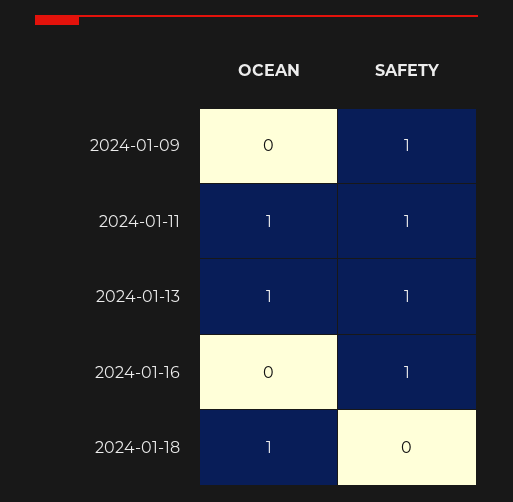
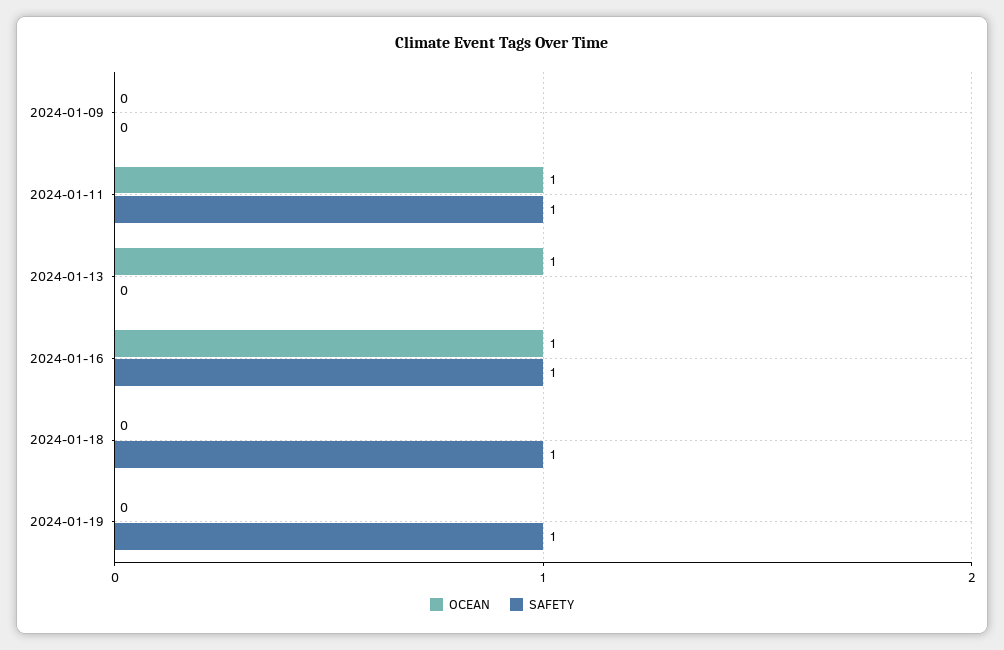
SAFETY, 2024-01-09: 1 -> 0
SAFETY, 2024-01-13: 1 -> 0
OCEAN, 2024-01-16: 0 -> 1
OCEAN, 2024-01-18: 1 -> 0
SAFETY, 2024-01-18: 0 -> 1
OCEAN, 2024-01-19: none -> 0
SAFETY, 2024-01-19: none -> 1

